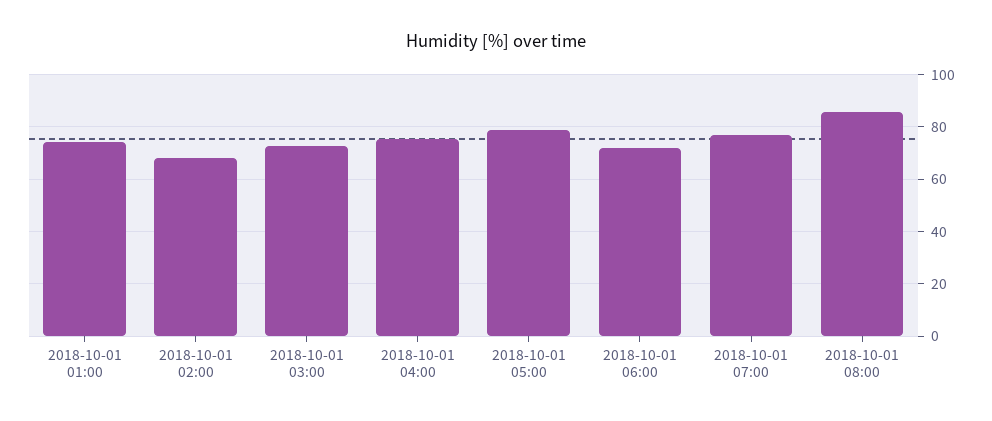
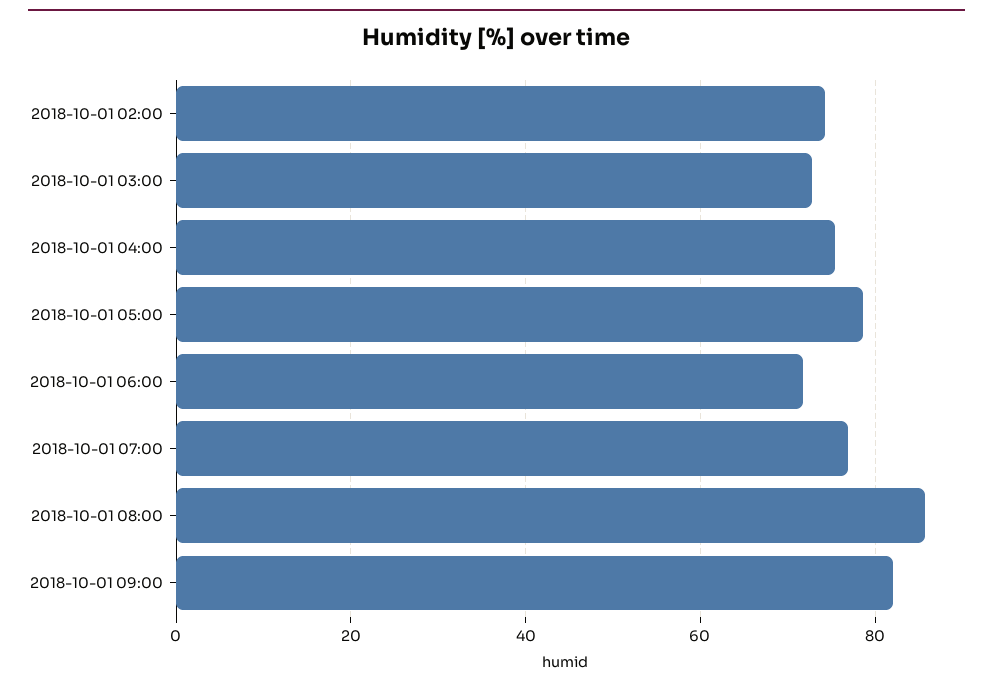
2018-10-01 01:00: 75 -> none
2018-10-01 02:00: 67.5 -> 74
2018-10-01 09:00: none -> 82

